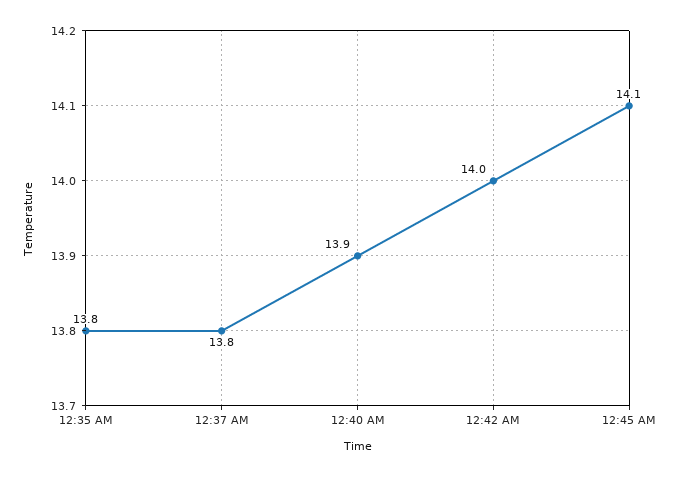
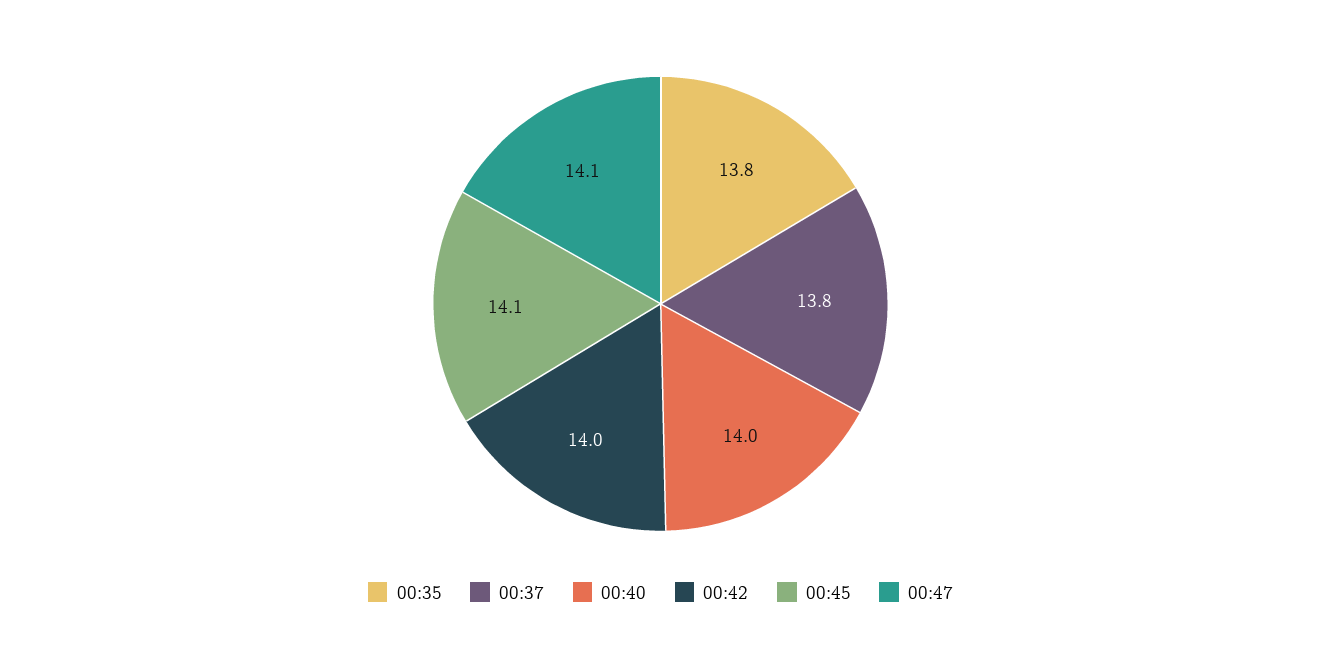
12:40 AM: 13.9 -> 14
00:47: none -> 14.1

